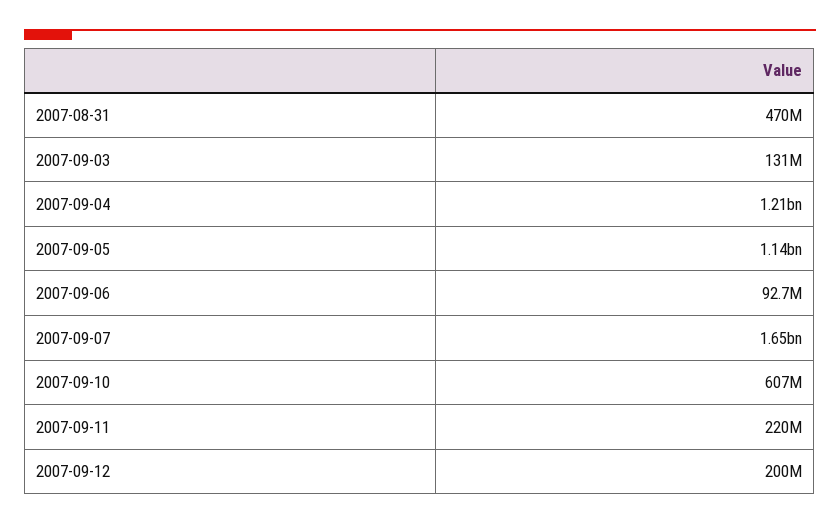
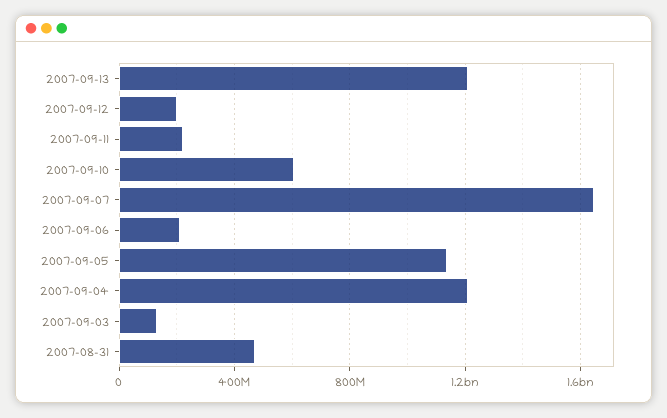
2007-09-06: 92700000 -> 200000000
2007-09-13: none -> 1200000000

